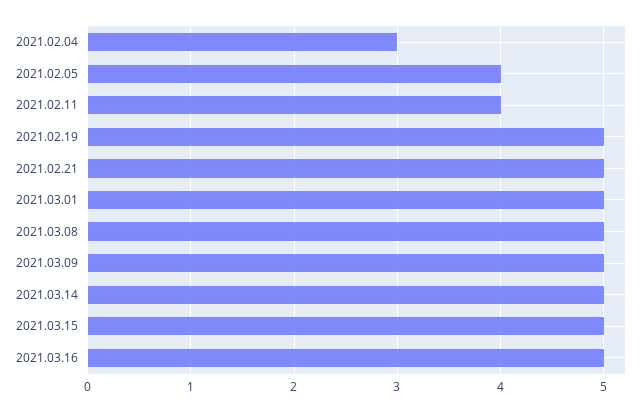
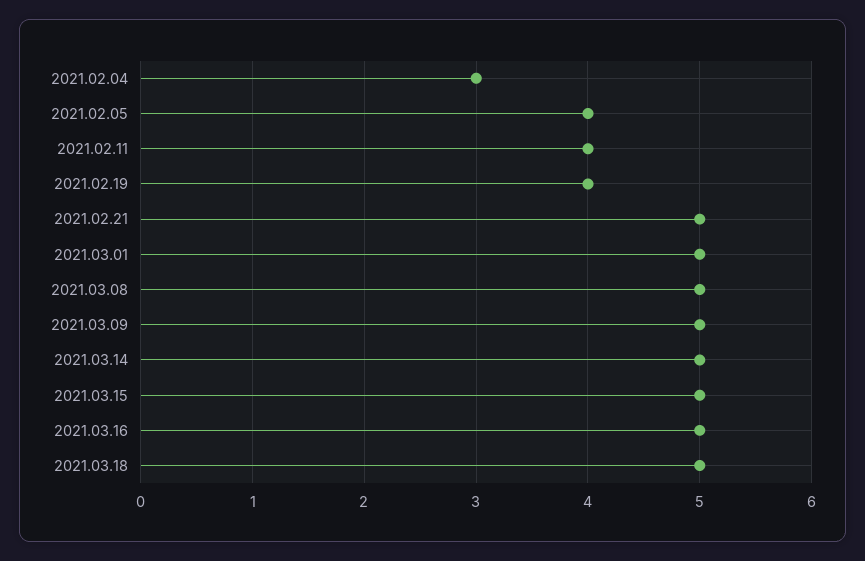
2021.02.19: 5 -> 4
2021.03.18: none -> 5

